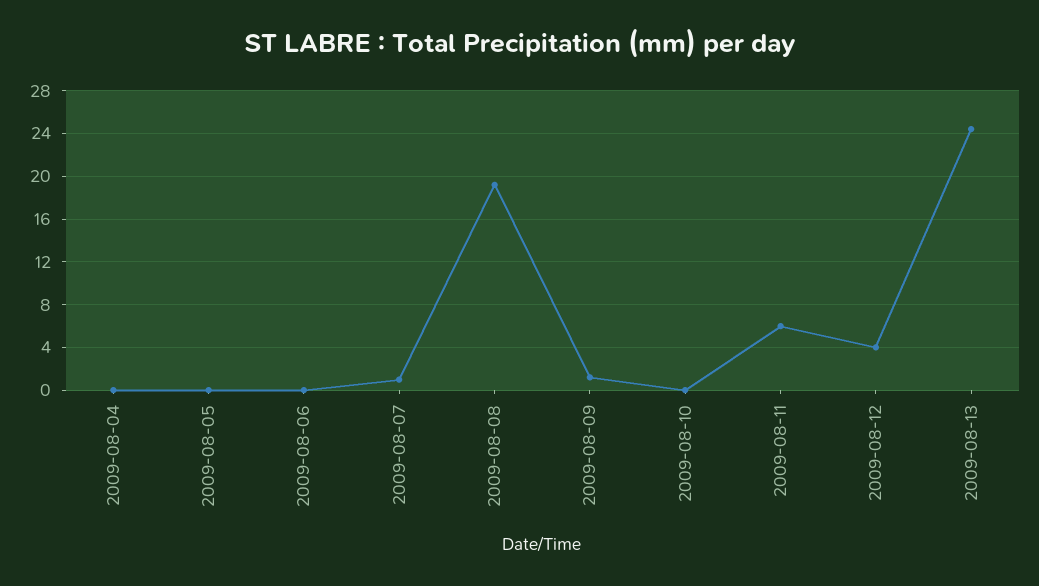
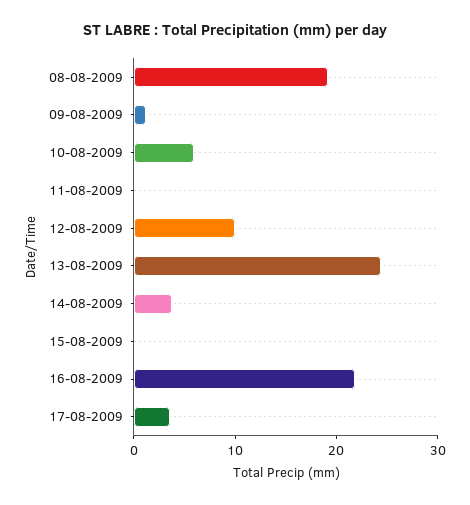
2009-08-04: 0 -> none
2009-08-05: 0 -> none
2009-08-06: 0 -> none
2009-08-07: 1 -> none
2009-08-10: 0 -> 6
2009-08-11: 6 -> 0
2009-08-12: 4 -> 10
14-08-2009: none -> 4
15-08-2009: none -> 0
16-08-2009: none -> 22
17-08-2009: none -> 4

